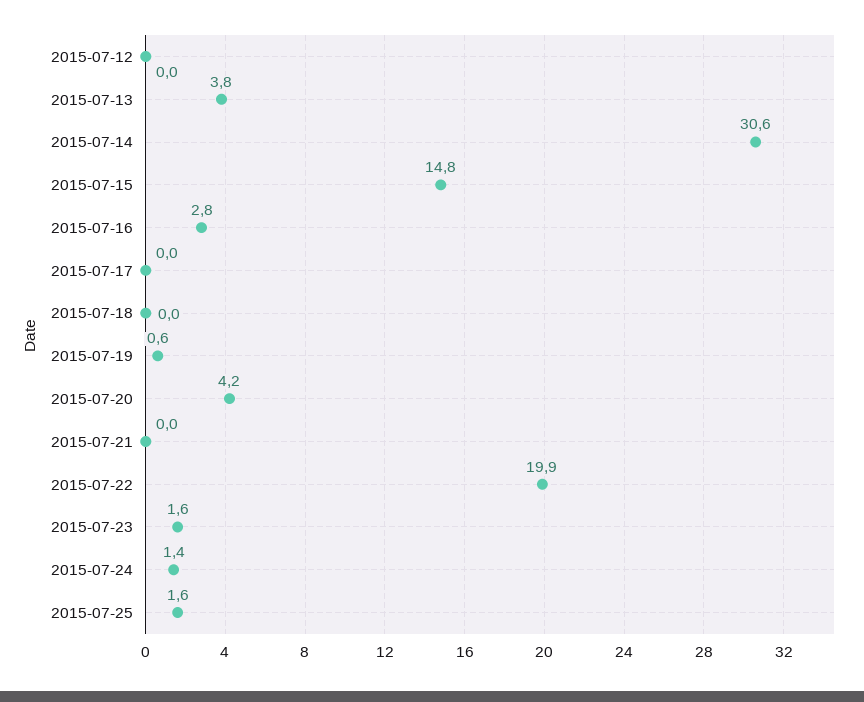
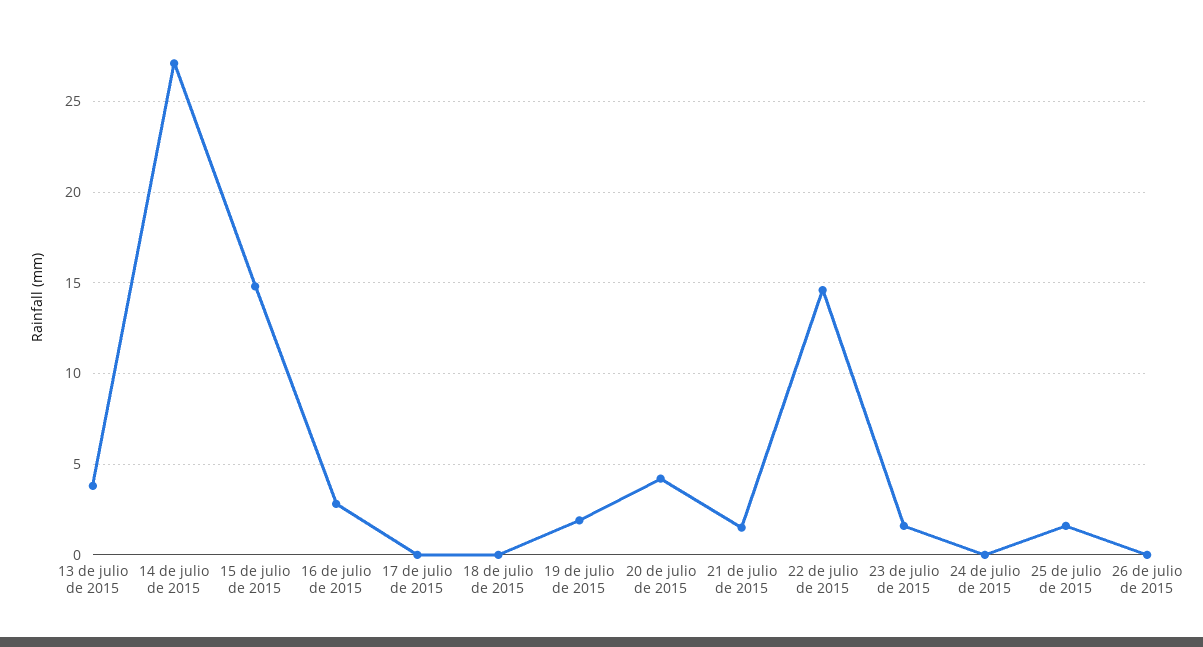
2015-07-12: 0 -> none
2015-07-14: 30.6 -> 27
2015-07-19: 0.6 -> 2
2015-07-21: 0 -> 1.5
2015-07-22: 19.9 -> 14.5
2015-07-24: 1.4 -> 0
26 de julio de 2015: none -> 0

